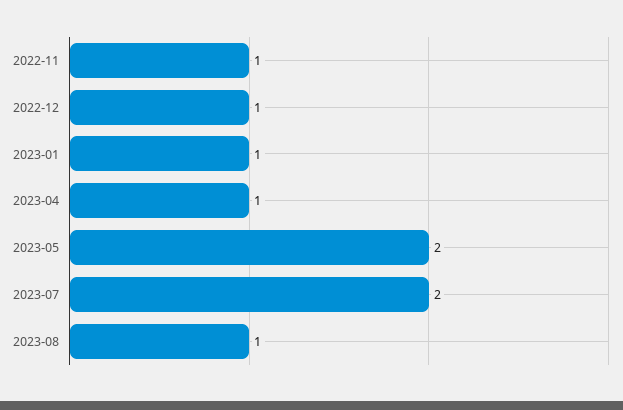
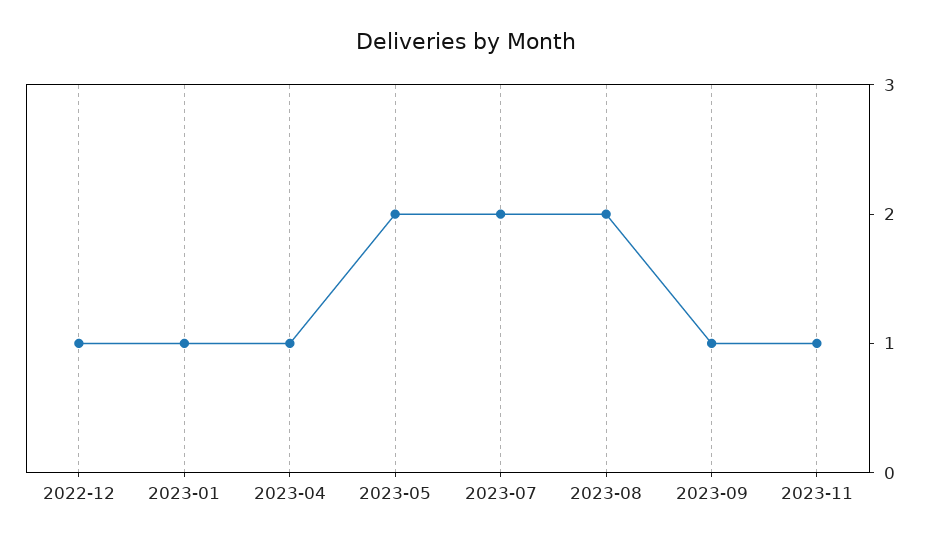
2022-11: 1 -> none
2023-08: 1 -> 2
2023-09: none -> 1
2023-11: none -> 1

